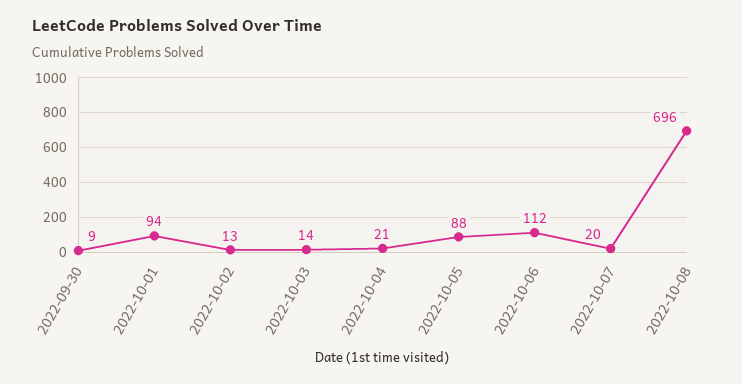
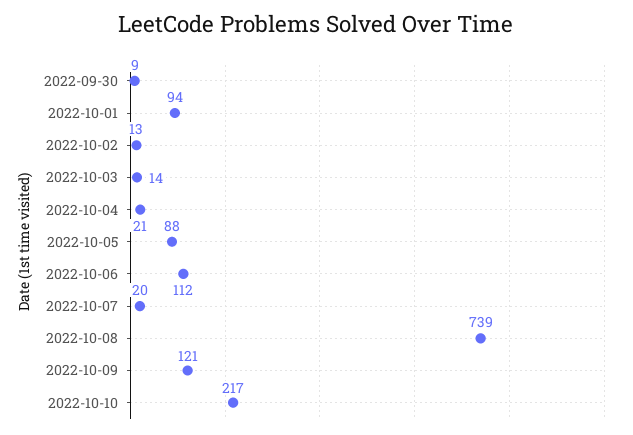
2022-10-08: 696 -> 739
2022-10-09: none -> 121
2022-10-10: none -> 217

